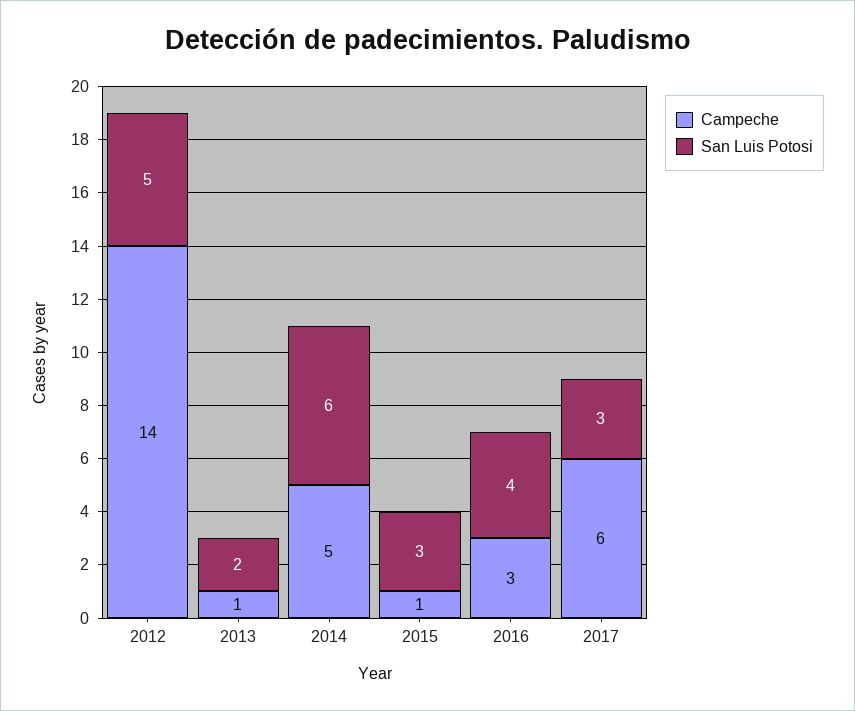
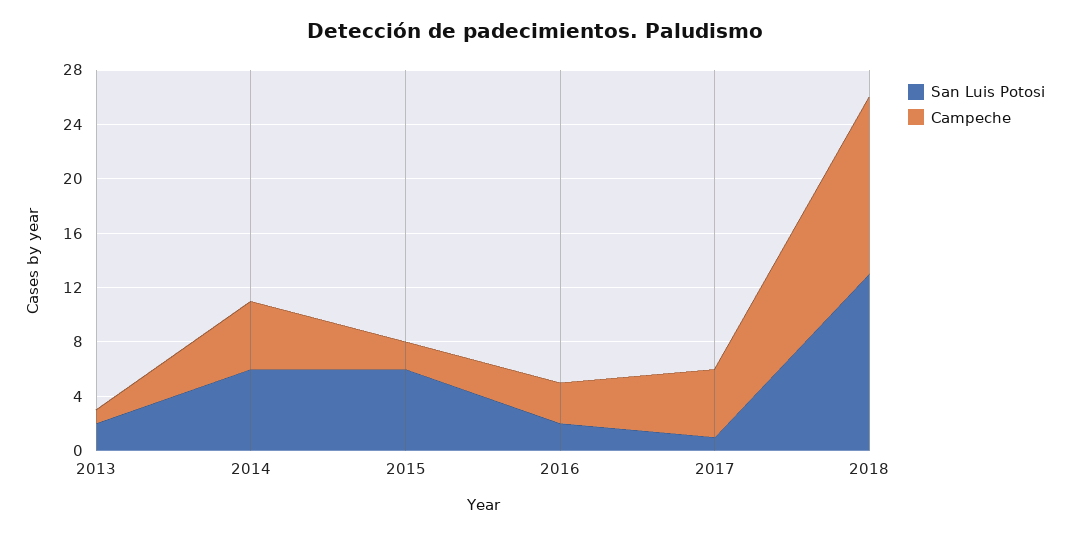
Campeche, 2012: 14 -> none
San Luis Potosi, 2012: 5 -> none
Campeche, 2015: 1 -> 2
San Luis Potosi, 2015: 3 -> 6
San Luis Potosi, 2016: 4 -> 2
Campeche, 2017: 6 -> 5
San Luis Potosi, 2017: 3 -> 1
San Luis Potosi, 2018: none -> 13
Campeche, 2018: none -> 13

